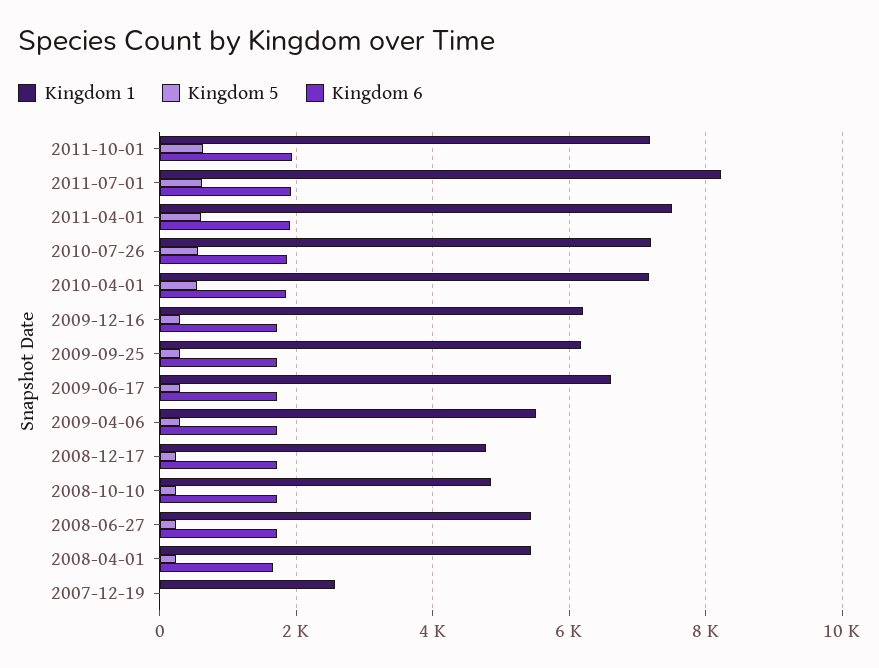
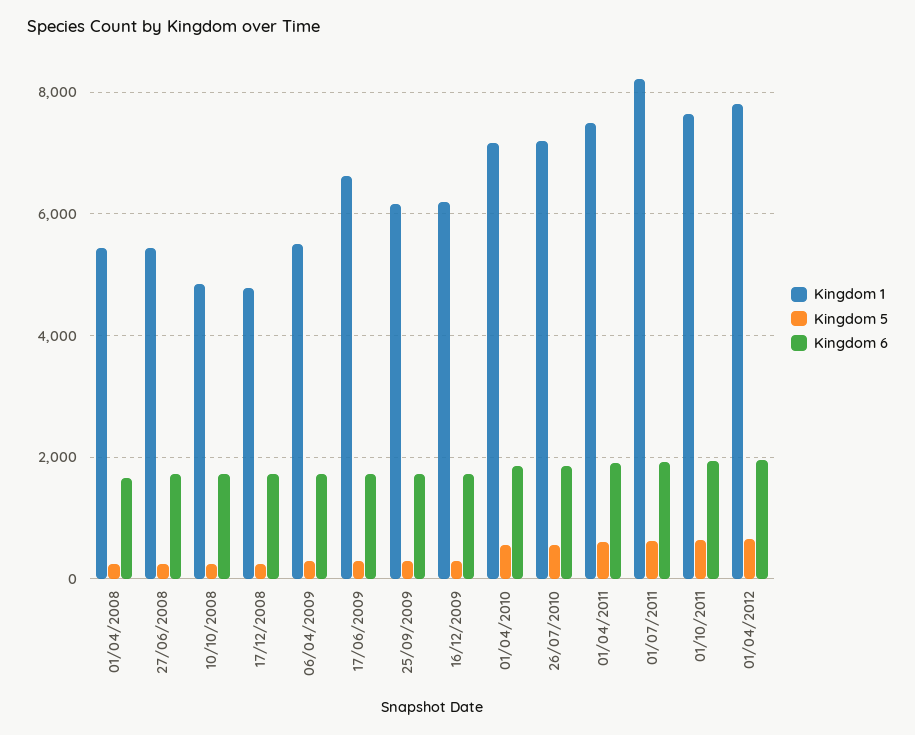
Kingdom 1, 2011-10-01: 7200 -> 7600
Kingdom 1, 2007-12-19: 2600 -> none
Kingdom 5, 2007-12-19: 0 -> none
Kingdom 6, 2007-12-19: 0 -> none
Kingdom 1, 01/04/2012: none -> 7800
Kingdom 5, 01/04/2012: none -> 600
Kingdom 6, 01/04/2012: none -> 2000

